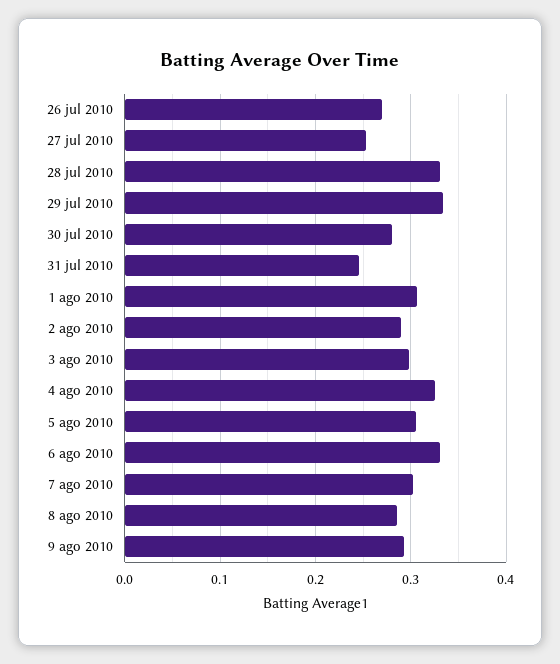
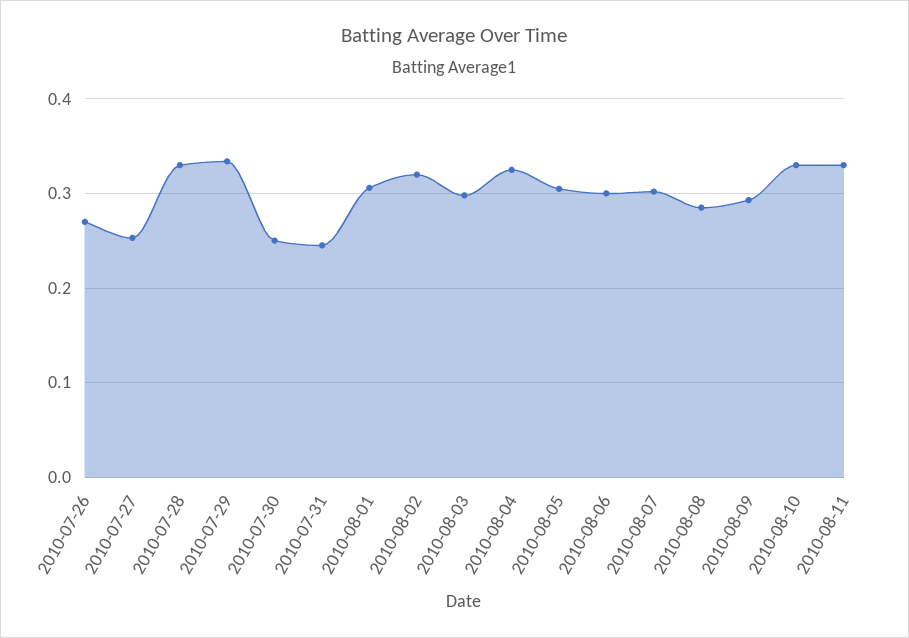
30 jul 2010: 0.28 -> 0.25
2 ago 2010: 0.29 -> 0.32
6 ago 2010: 0.33 -> 0.3
2010-08-10: none -> 0.33
2010-08-11: none -> 0.33

